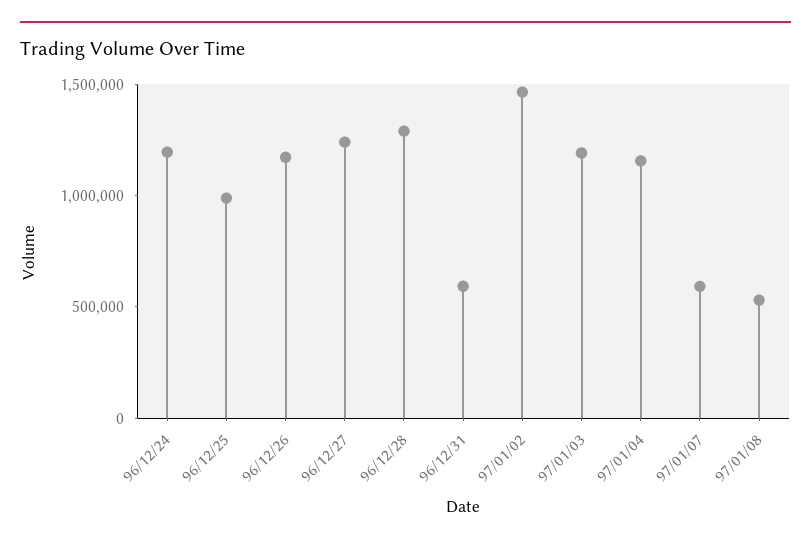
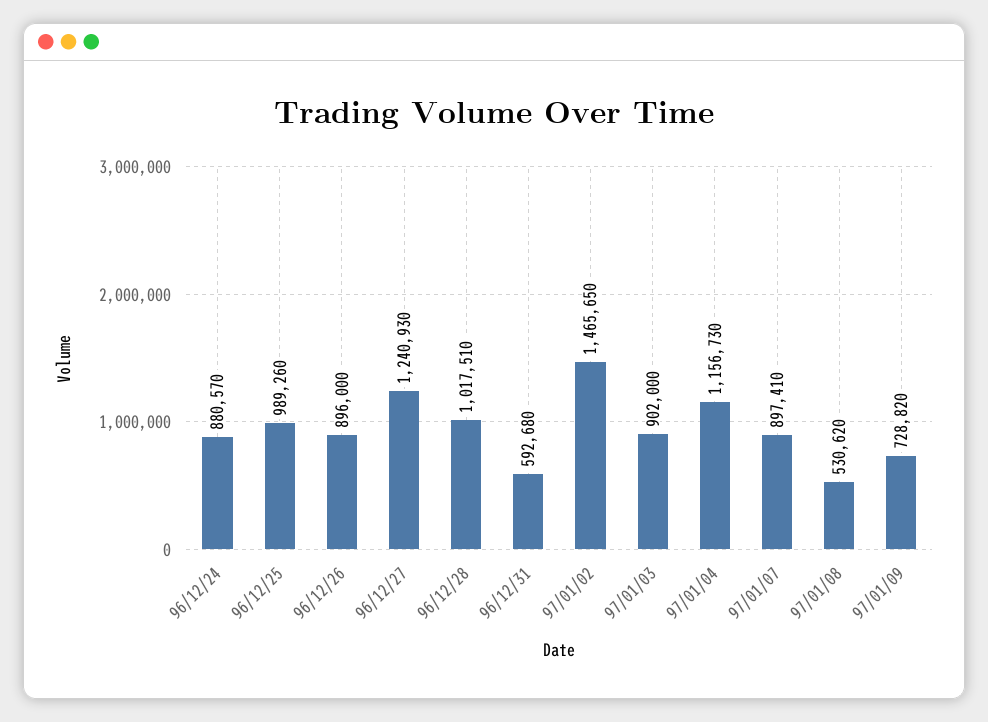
96/12/24: 1200000 -> 880570
96/12/26: 1200000 -> 896000
96/12/28: 1300000 -> 1017510
97/01/03: 1200000 -> 902000
97/01/07: 600000 -> 897410
97/01/09: none -> 728820

